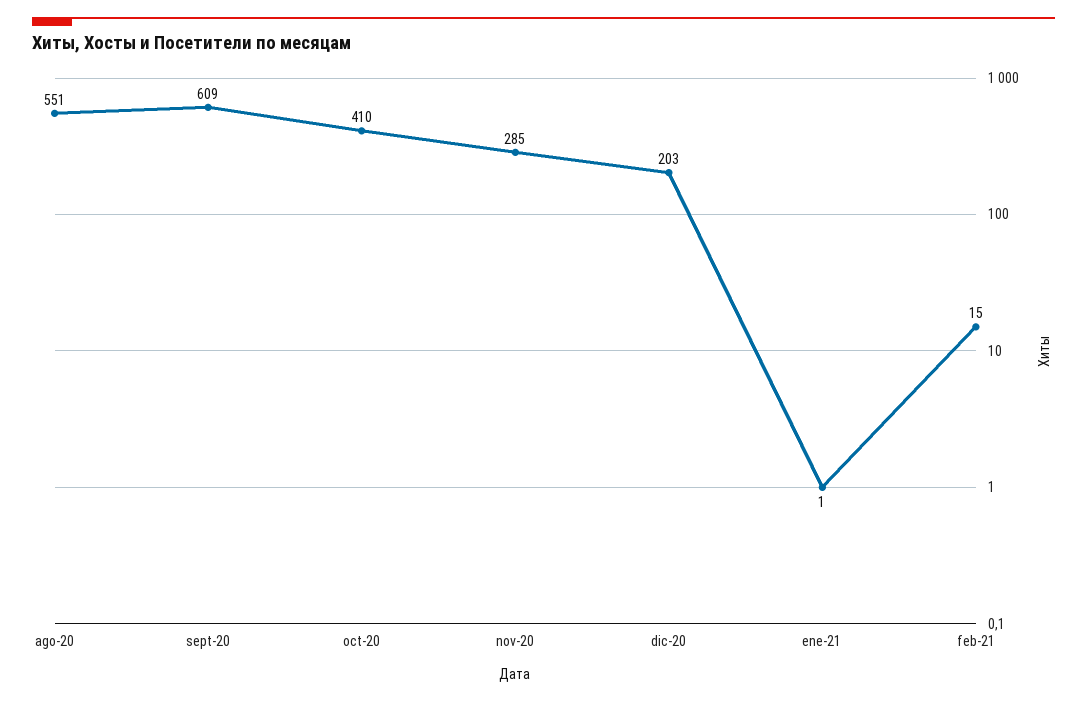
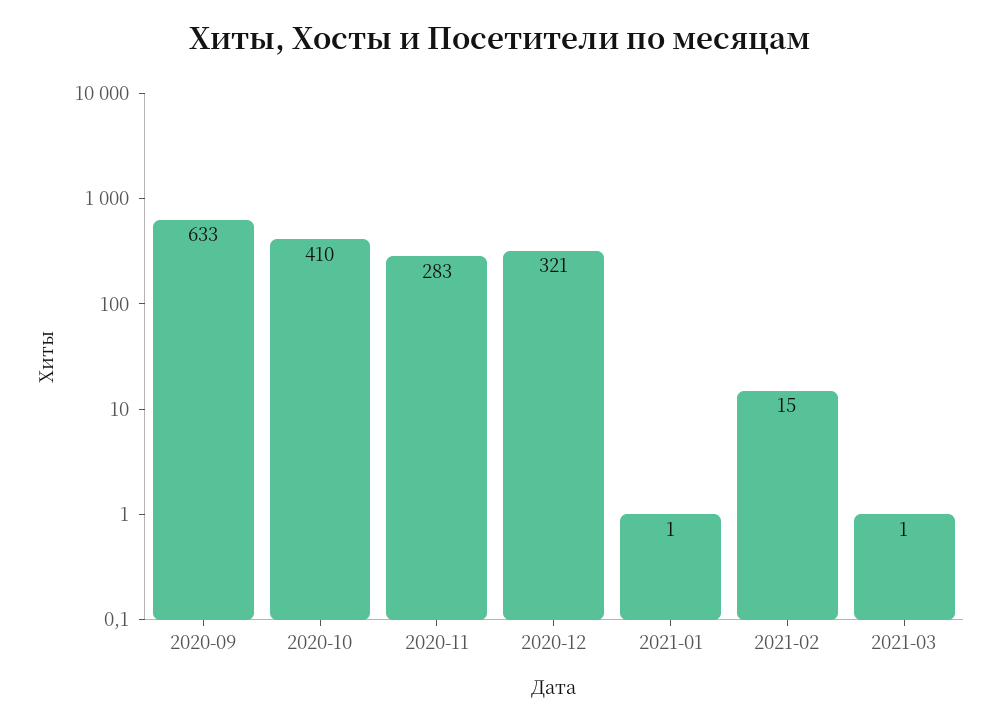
ago-20: 551 -> none
sept-20: 609 -> 633
nov-20: 285 -> 283
dic-20: 203 -> 321
2021-03: none -> 1

